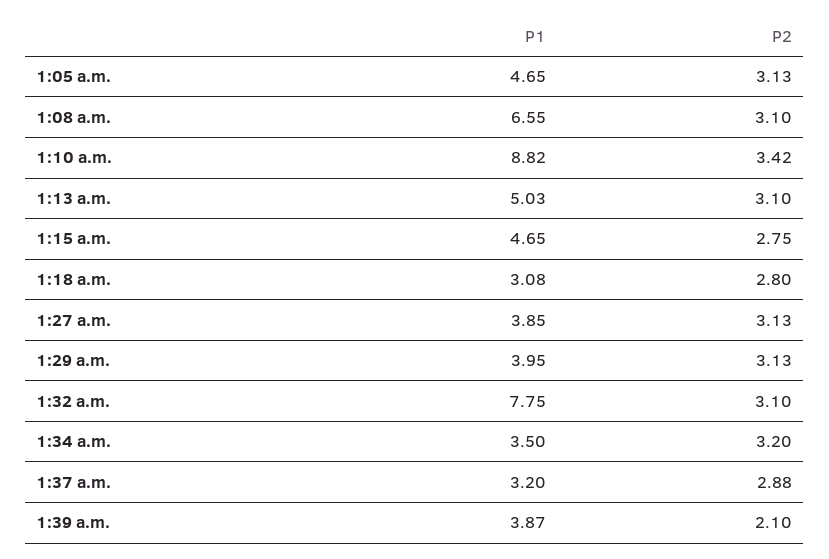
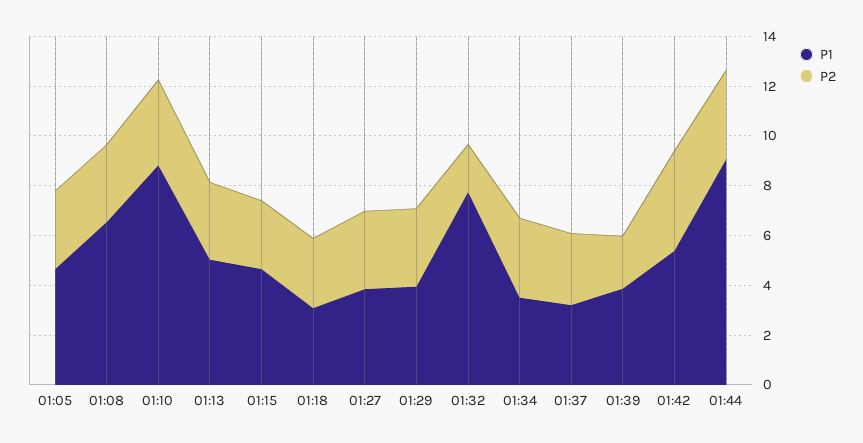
P2, 1:32 a.m.: 3.1 -> 2
P1, 01:42: none -> 5.5
P2, 01:42: none -> 4
P1, 01:44: none -> 9
P2, 01:44: none -> 3.5

